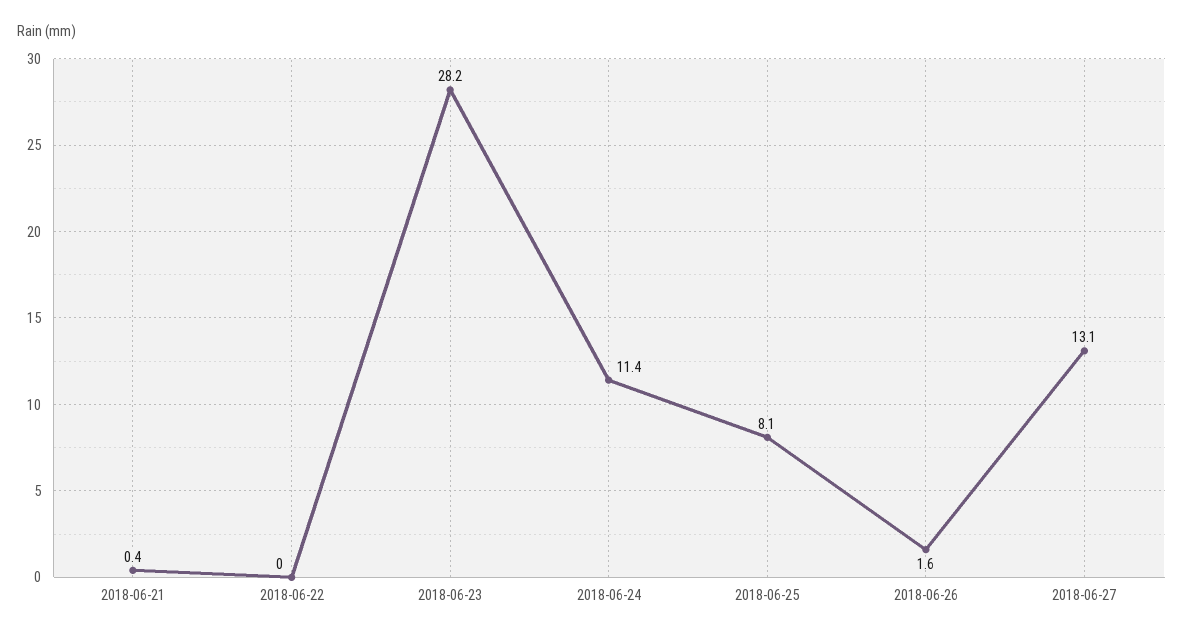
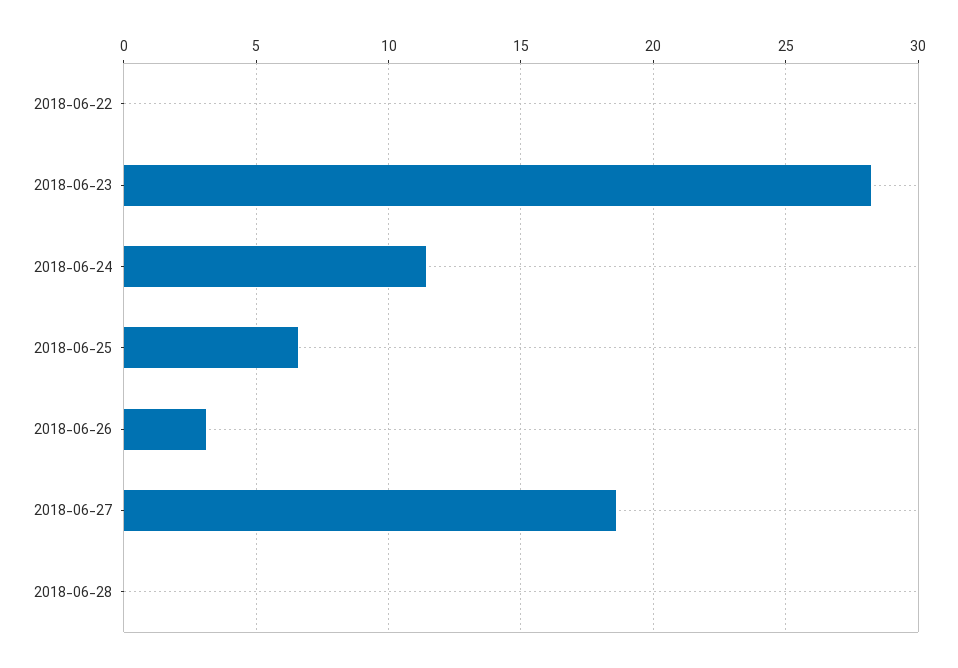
2018-06-21: 0.4 -> none
2018-06-25: 8.1 -> 6.5
2018-06-26: 1.6 -> 3
2018-06-27: 13.1 -> 18.5
2018-06-28: none -> 0

